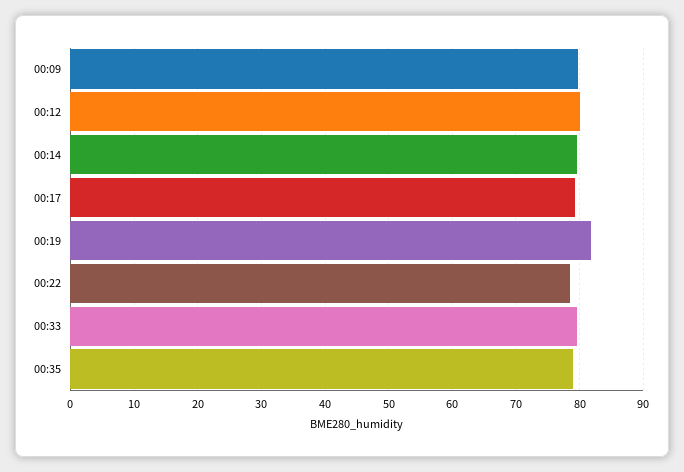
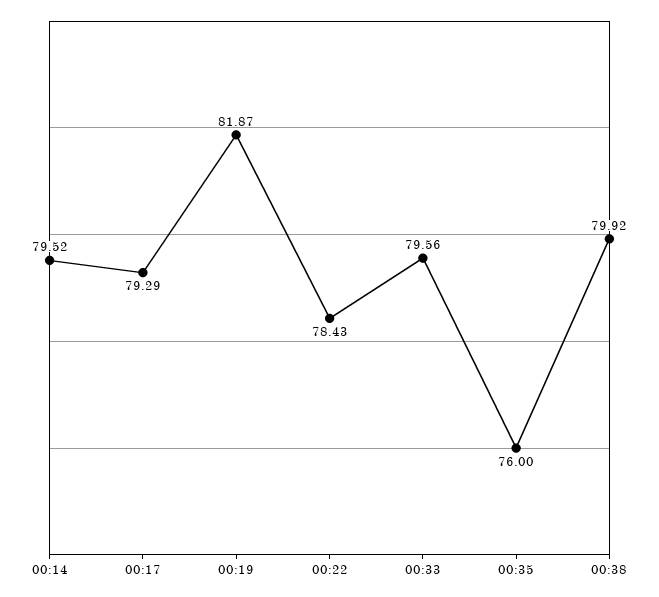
00:09: 80 -> none
00:12: 80 -> none
00:35: 79 -> 76
00:38: none -> 79.92

